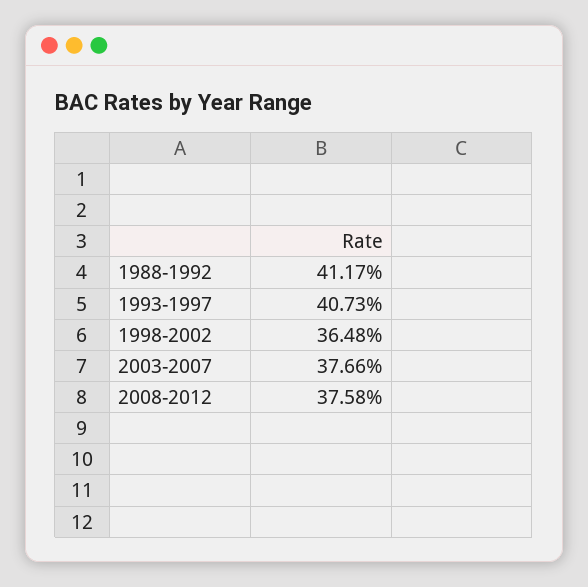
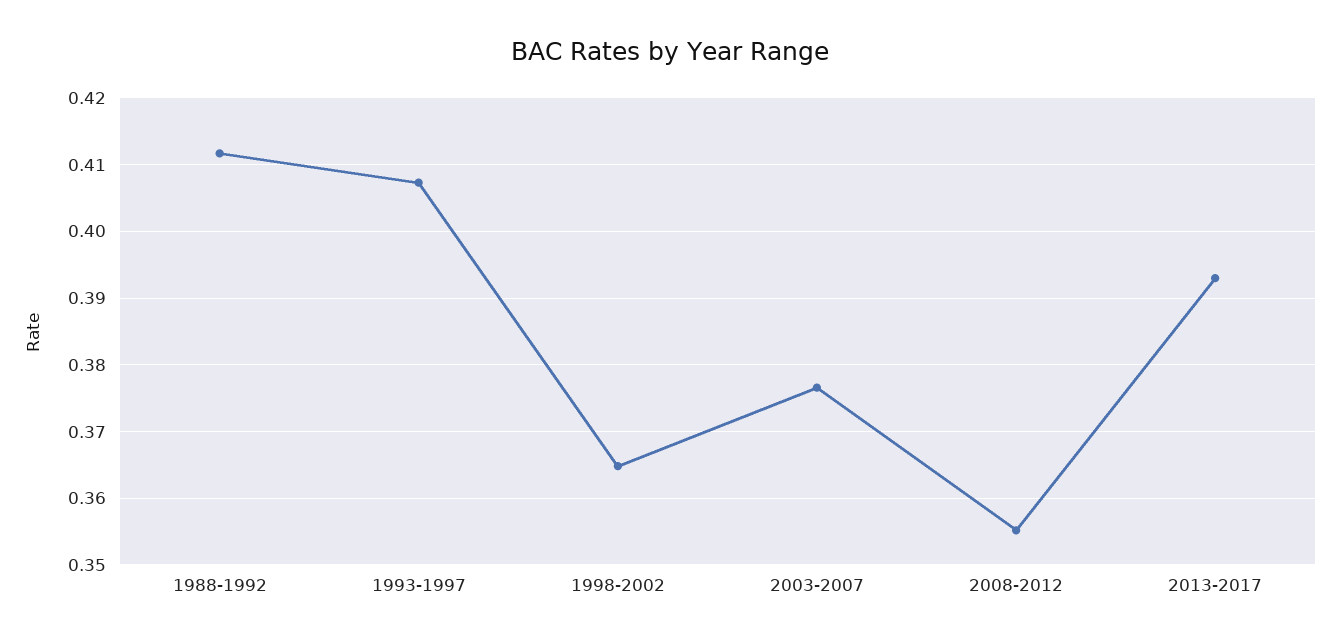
2008-2012: 0.3758 -> 0.355
2013-2017: none -> 0.393

